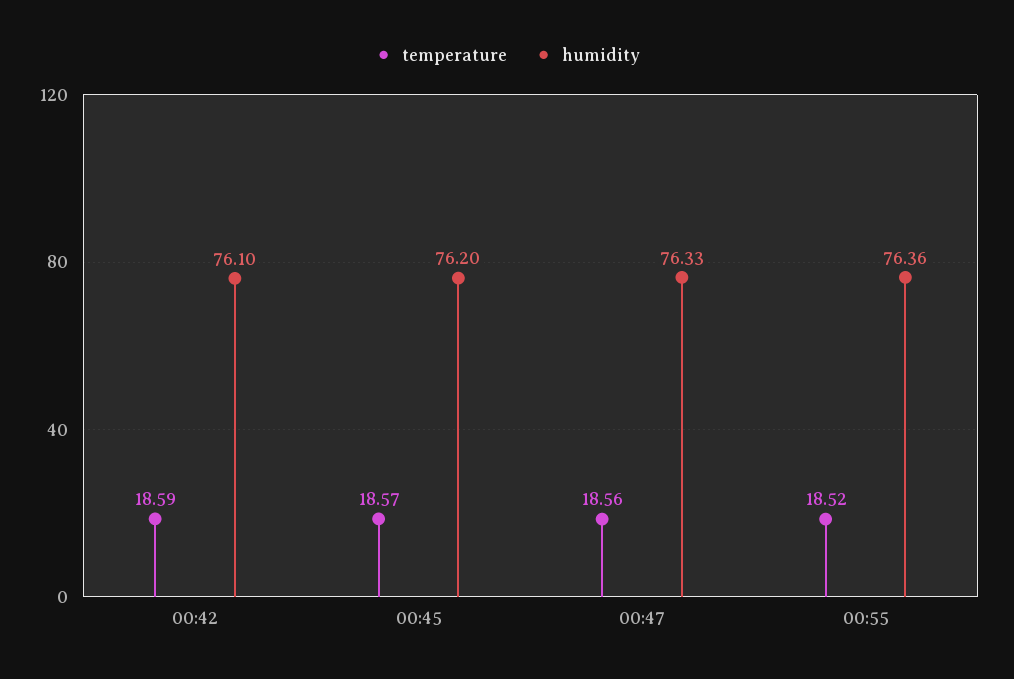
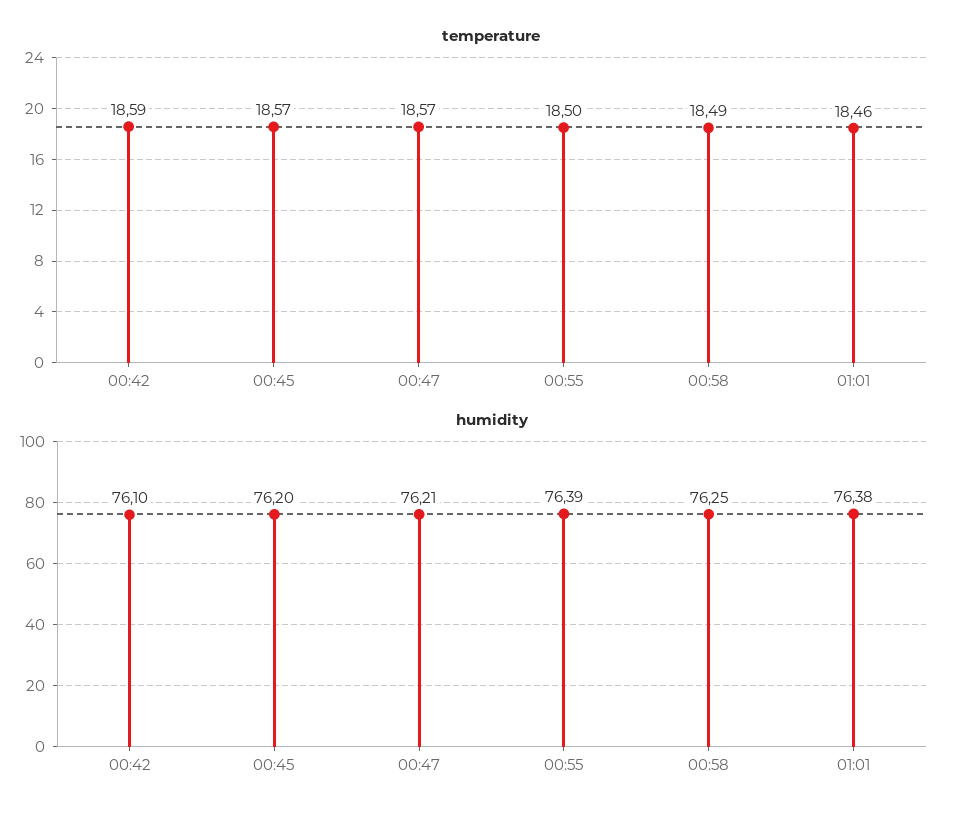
temperature, 00:47: 18.56 -> 18.57
humidity, 00:47: 76.33 -> 76.21
temperature, 00:55: 18.52 -> 18.5
humidity, 00:55: 76.36 -> 76.39
temperature, 00:58: none -> 18.49
temperature, 01:01: none -> 18.46
humidity, 00:58: none -> 76.25
humidity, 01:01: none -> 76.38

